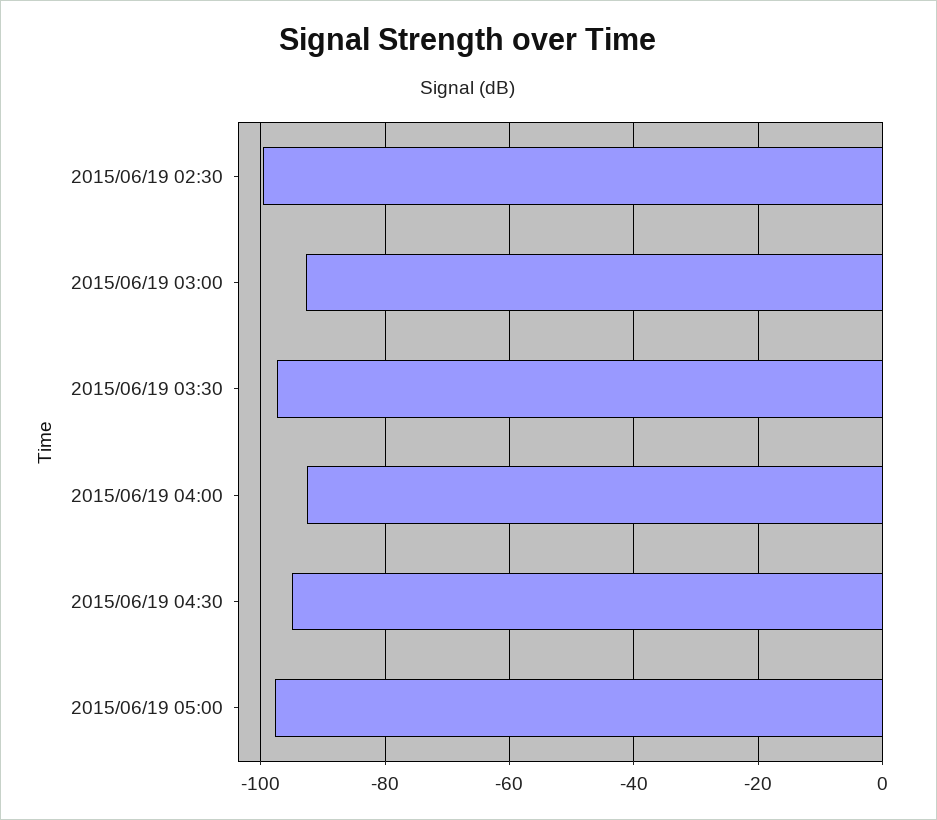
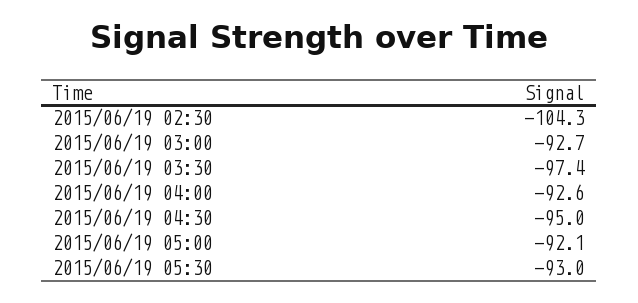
2015/06/19 02:30: -100 -> -104.3
2015/06/19 05:00: -98 -> -92.1
2015/06/19 05:30: none -> -93

